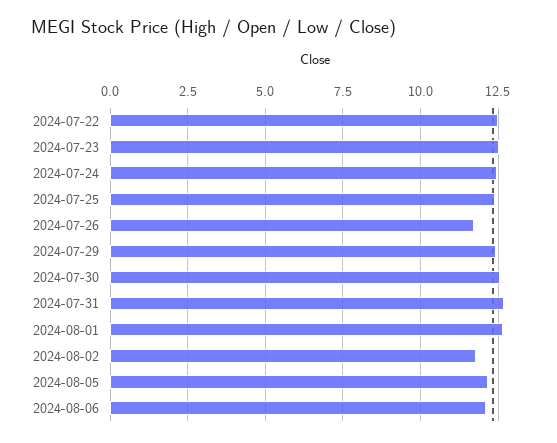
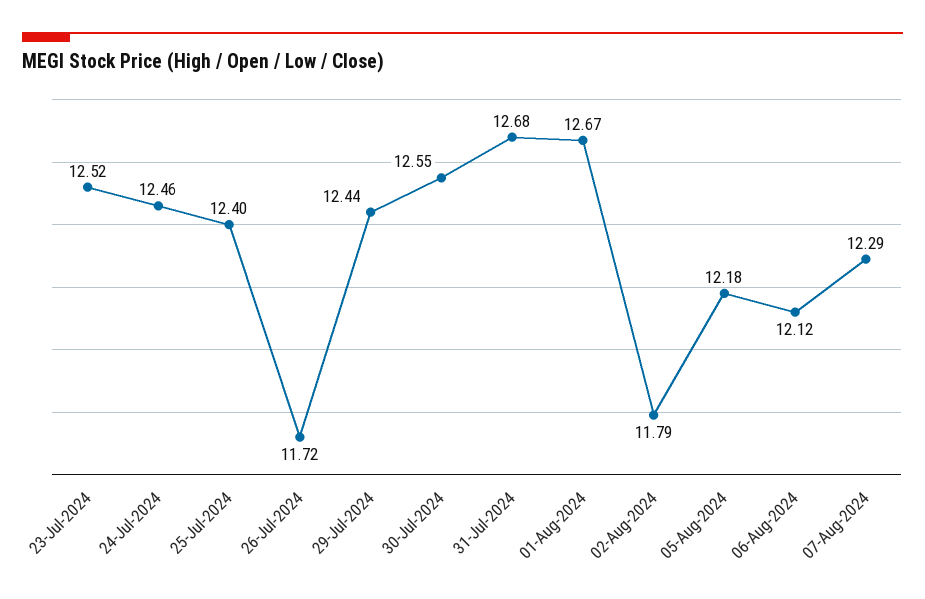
2024-07-22: 12.5 -> none
07-Aug-2024: none -> 12.29

